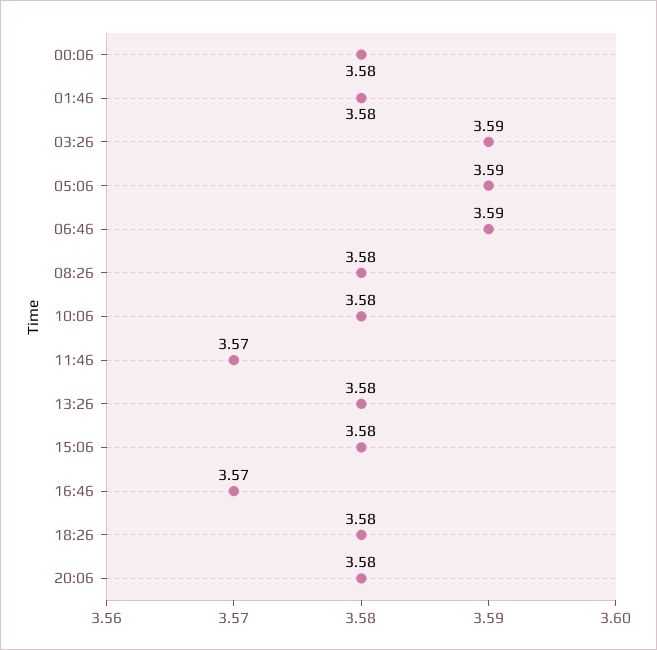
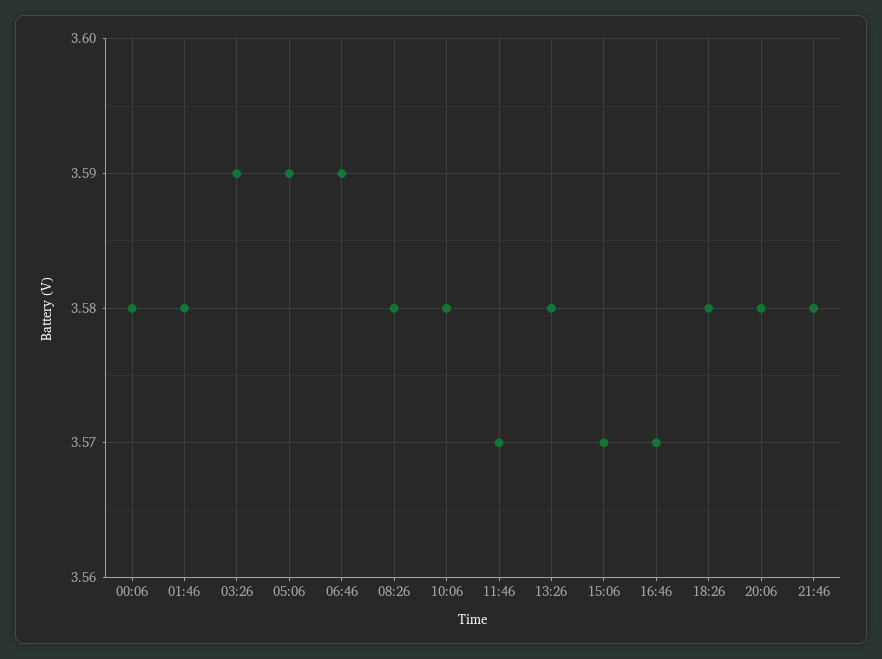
15:06: 3.58 -> 3.57
21:46: none -> 3.58

